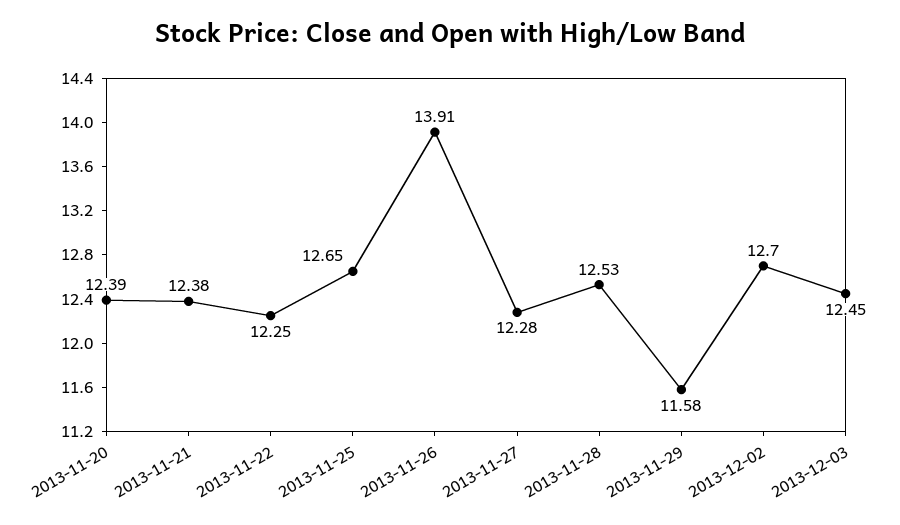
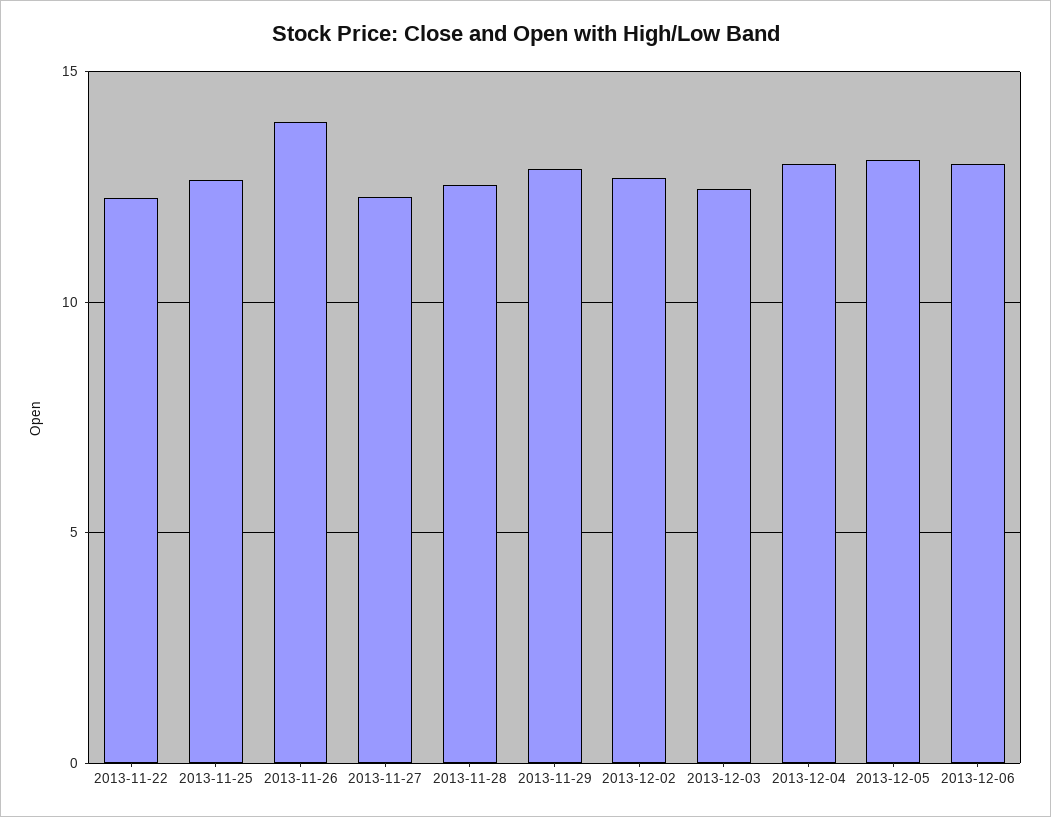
2013-11-20: 12.39 -> none
2013-11-21: 12.38 -> none
2013-11-29: 11.58 -> 13
2013-12-04: none -> 13
2013-12-05: none -> 13
2013-12-06: none -> 13

